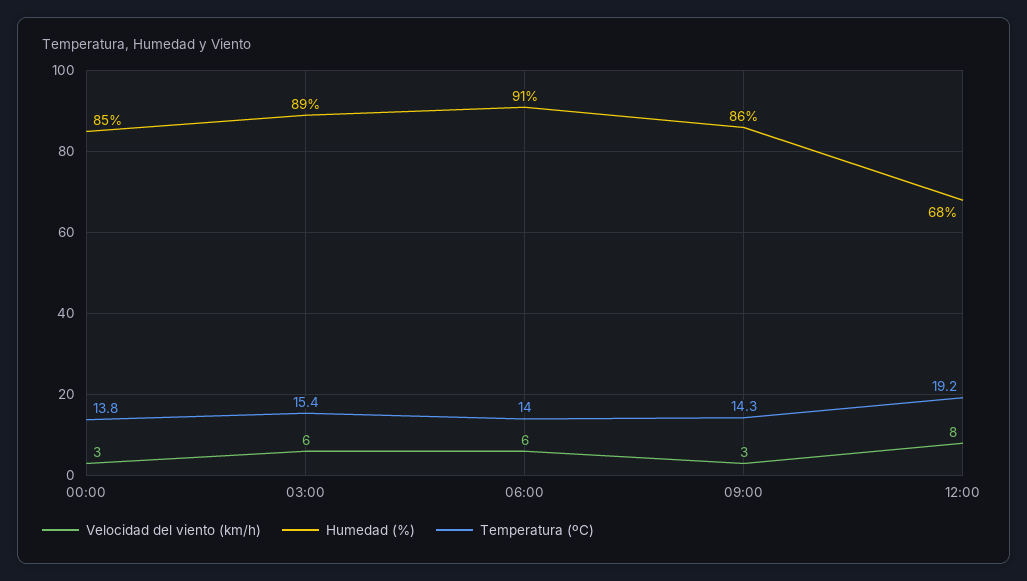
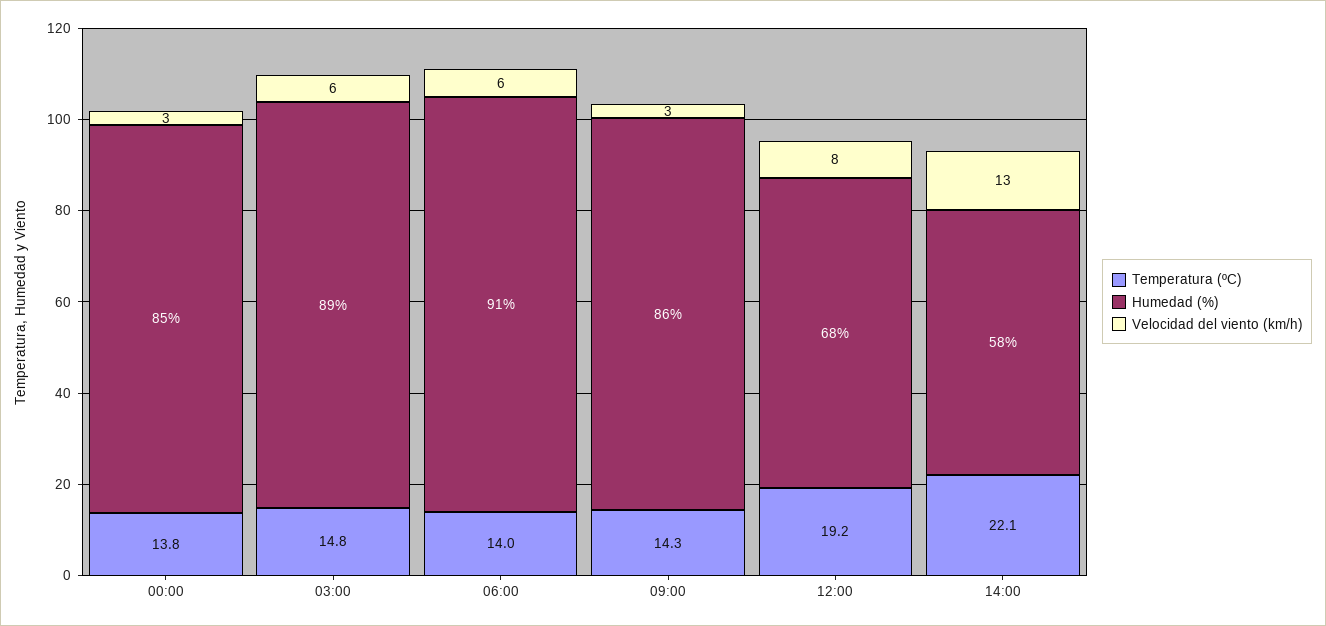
Temperatura (ºC), 03:00: 15.4 -> 14.8
Temperatura (ºC), 14:00: none -> 22.1
Humedad (%), 14:00: none -> 58
Velocidad del viento (km/h), 14:00: none -> 13

